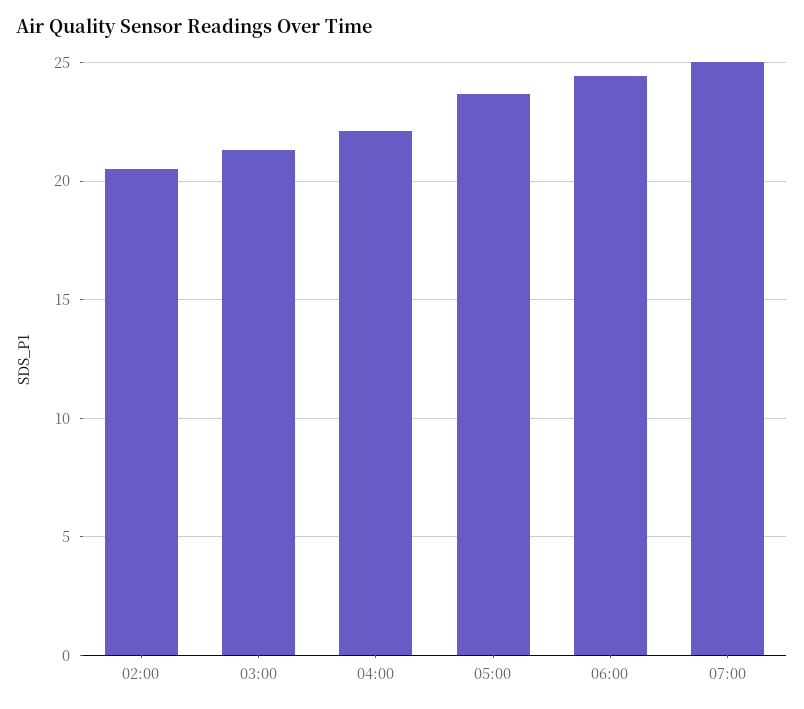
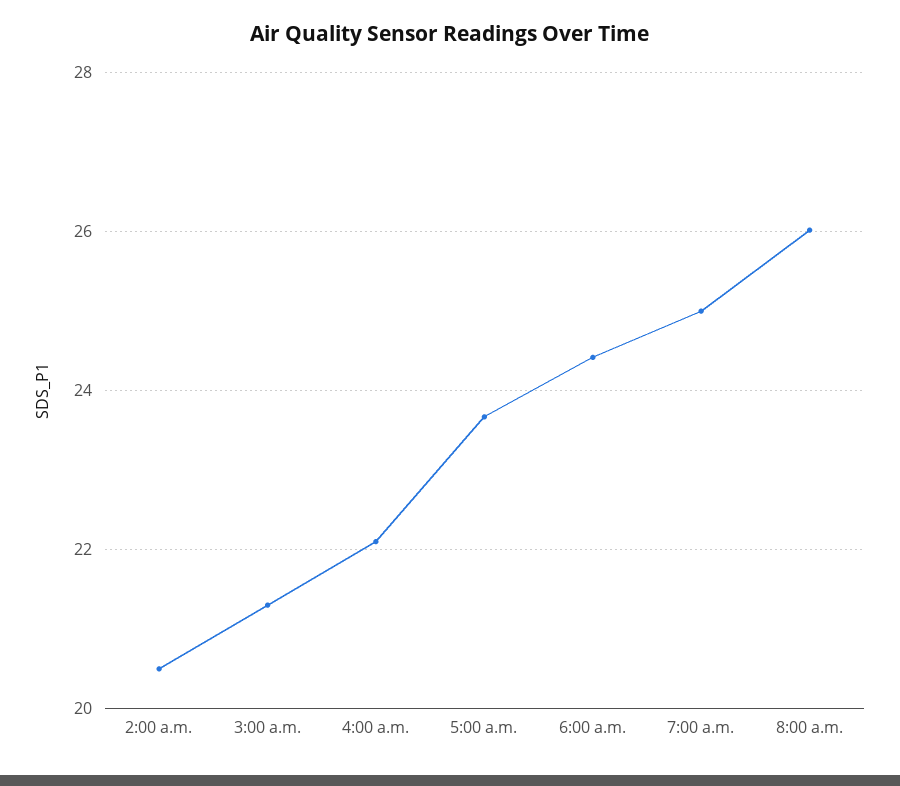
8:00 a.m.: none -> 26

